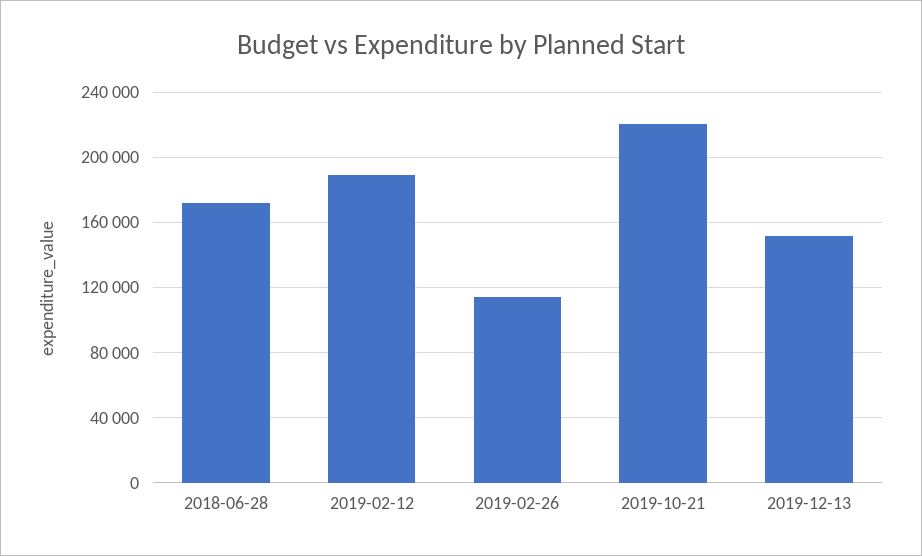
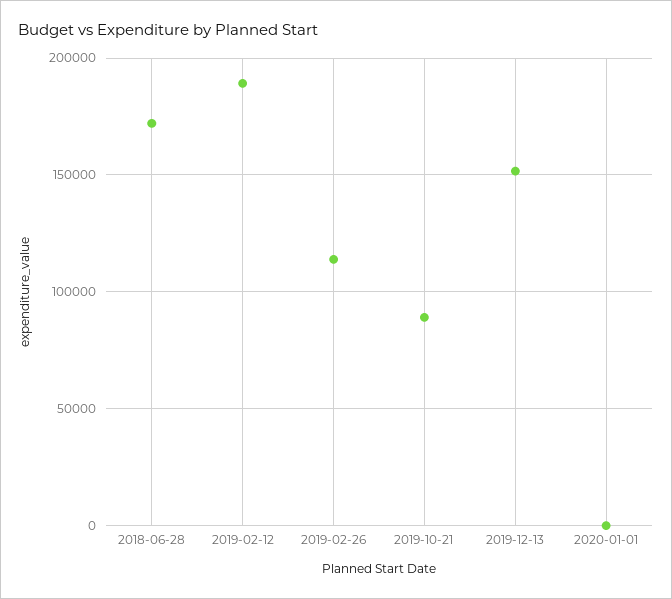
2019-10-21: 220000 -> 90000
2020-01-01: none -> 0

